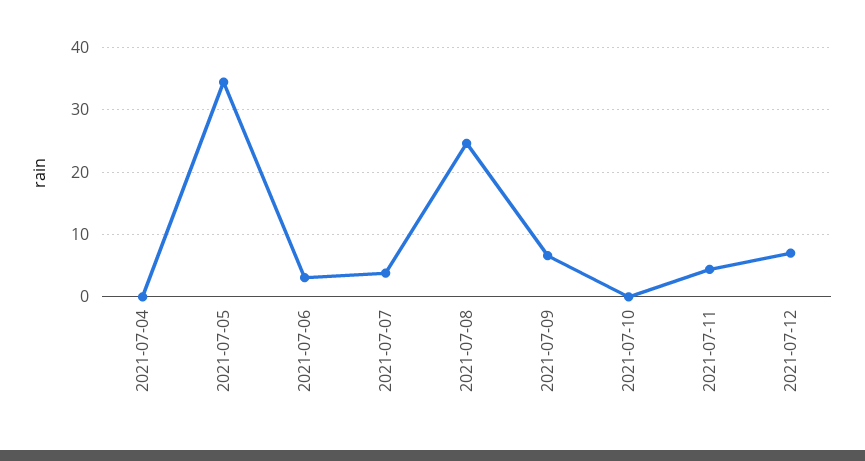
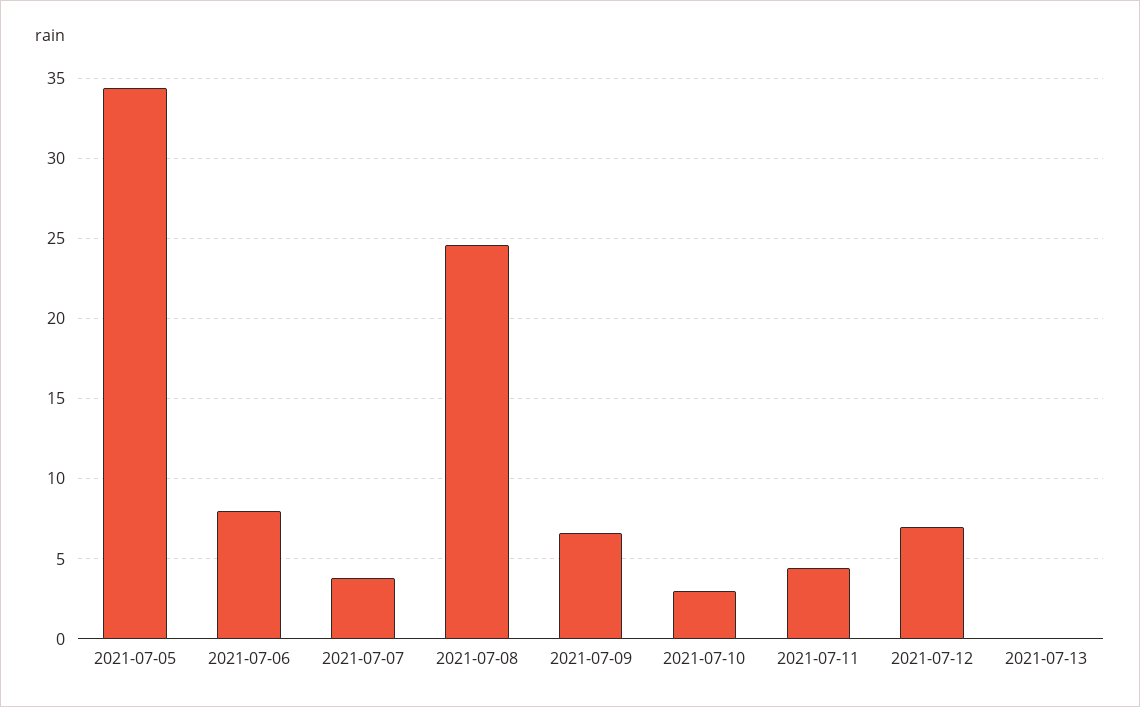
2021-07-04: 0 -> none
2021-07-06: 3 -> 8
2021-07-10: 0 -> 3
2021-07-13: none -> 0

